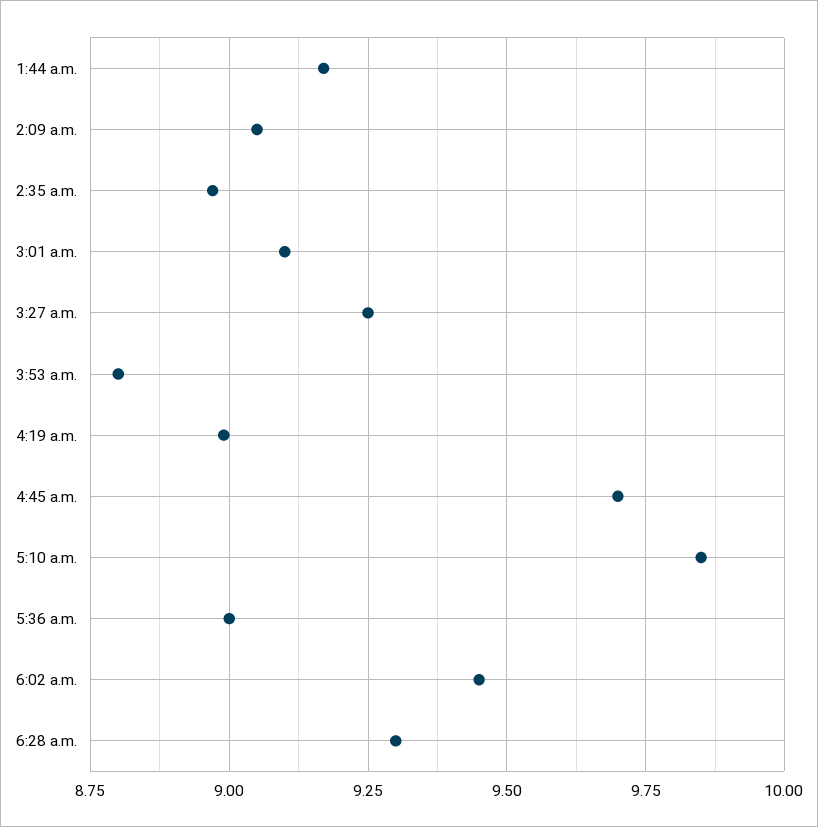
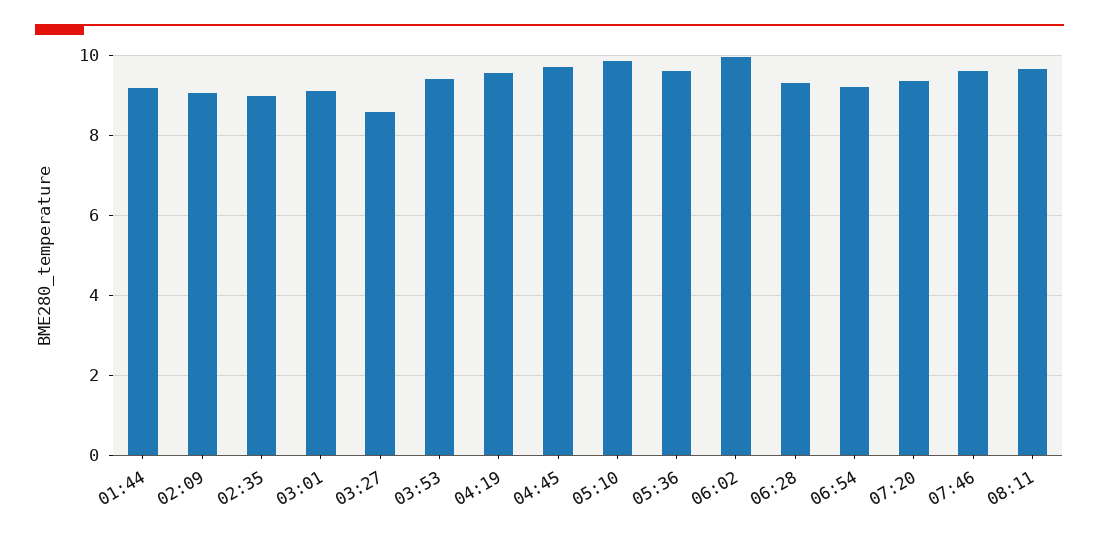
3:27 a.m.: 9.25 -> 8.6
3:53 a.m.: 8.8 -> 9.4
4:19 a.m.: 9 -> 9.6
5:36 a.m.: 9 -> 9.6
6:02 a.m.: 9.45 -> 10
06:54: none -> 9.2
07:20: none -> 9.4
07:46: none -> 9.6
08:11: none -> 9.6

